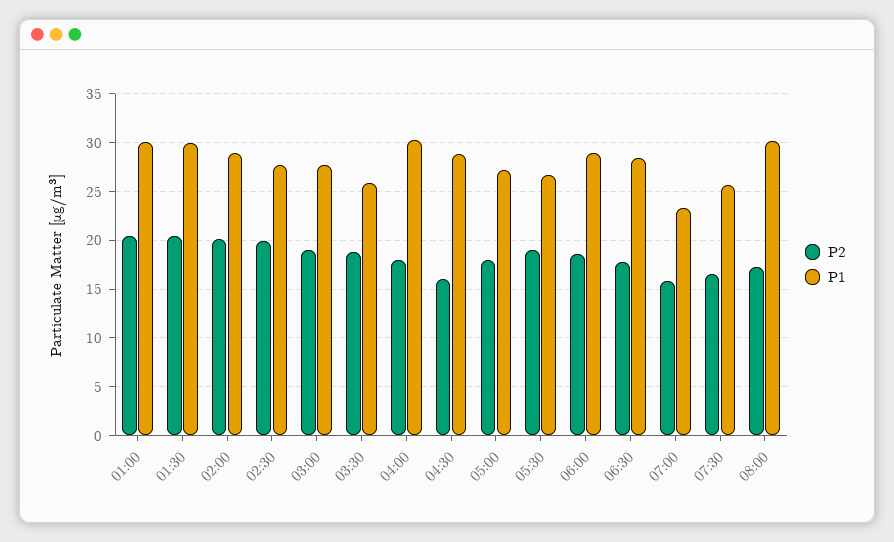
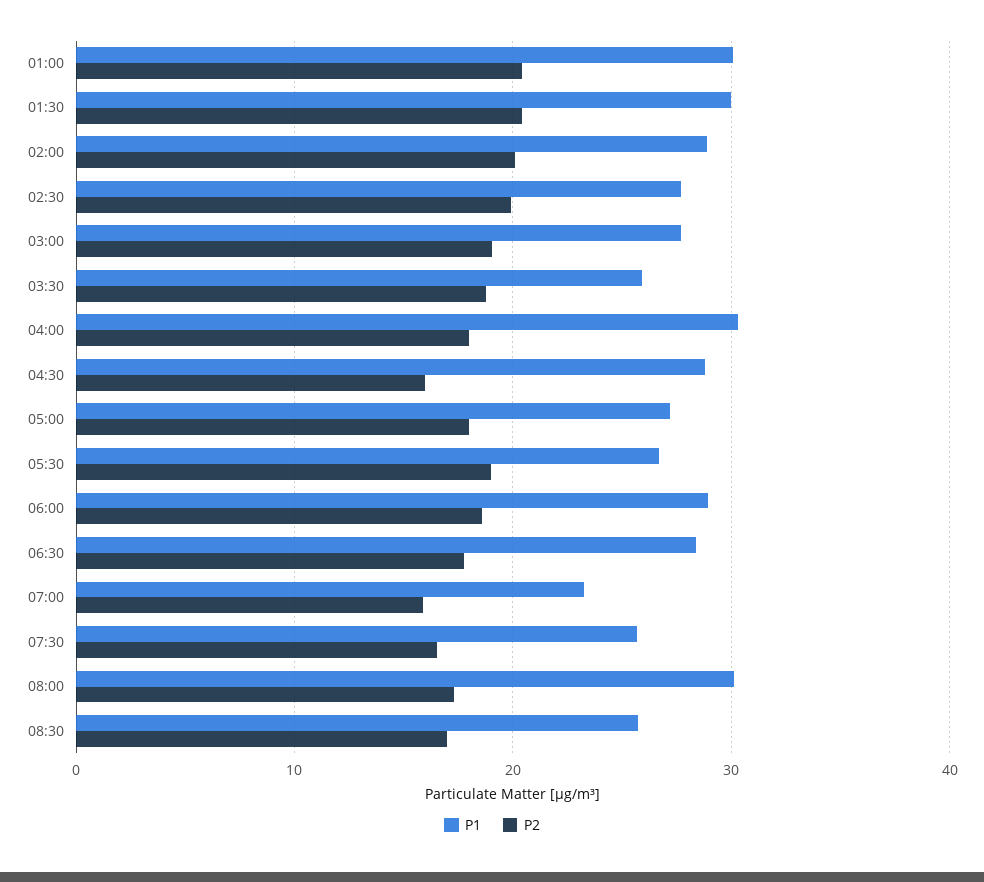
P1, 08:30: none -> 26
P2, 08:30: none -> 17

